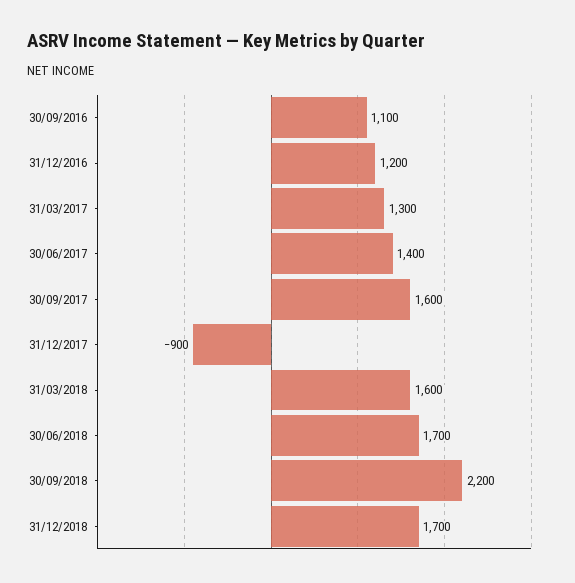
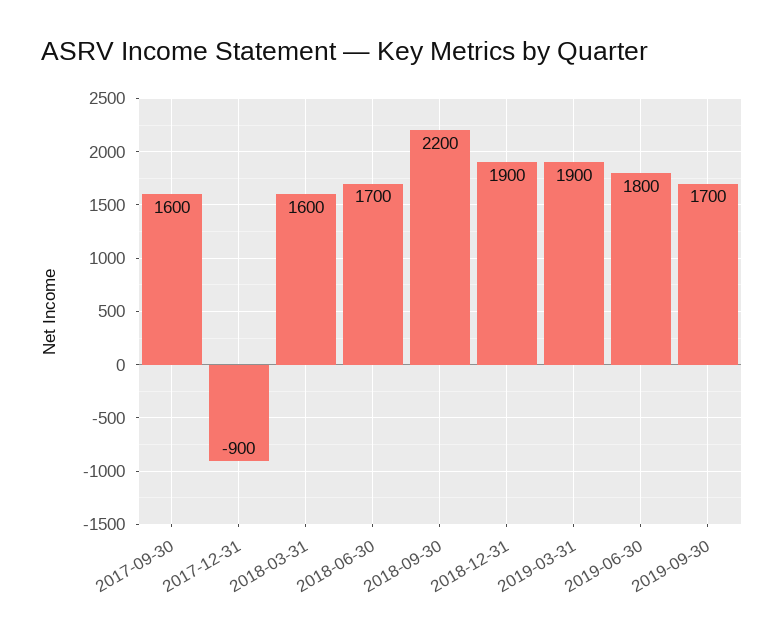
30/09/2016: 1100 -> none
31/12/2016: 1200 -> none
31/03/2017: 1300 -> none
30/06/2017: 1400 -> none
31/12/2018: 1700 -> 1900
2019-03-31: none -> 1900
2019-06-30: none -> 1800
2019-09-30: none -> 1700

